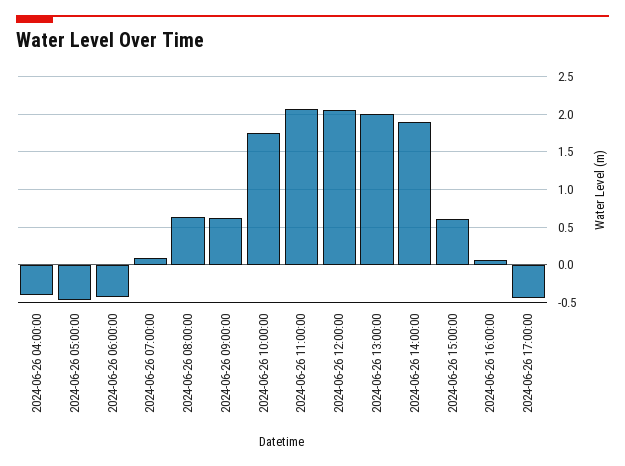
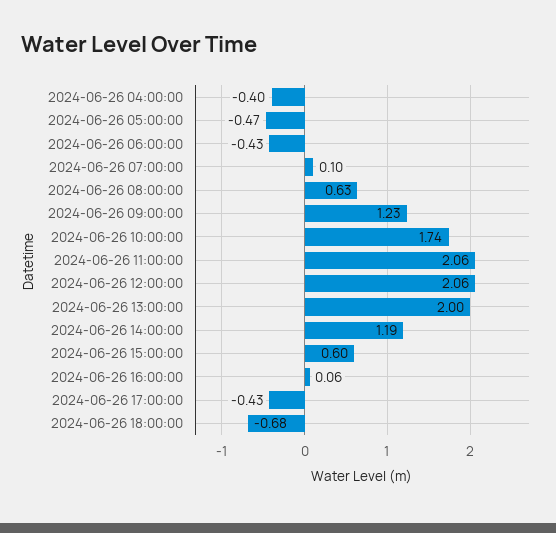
2024-06-26 09:00:00: 0.6 -> 1.23
2024-06-26 14:00:00: 1.9 -> 1.19
2024-06-26 18:00:00: none -> -0.68

